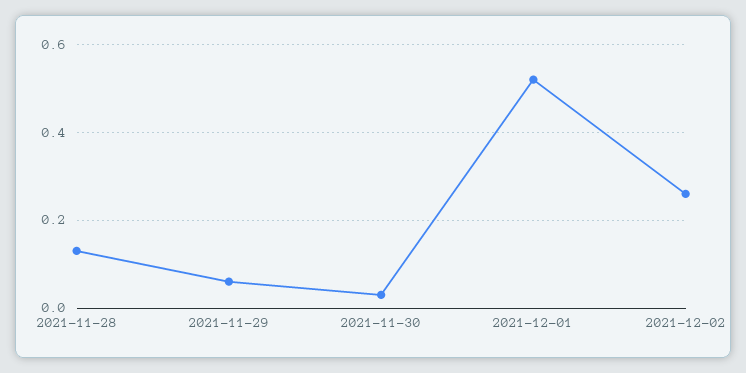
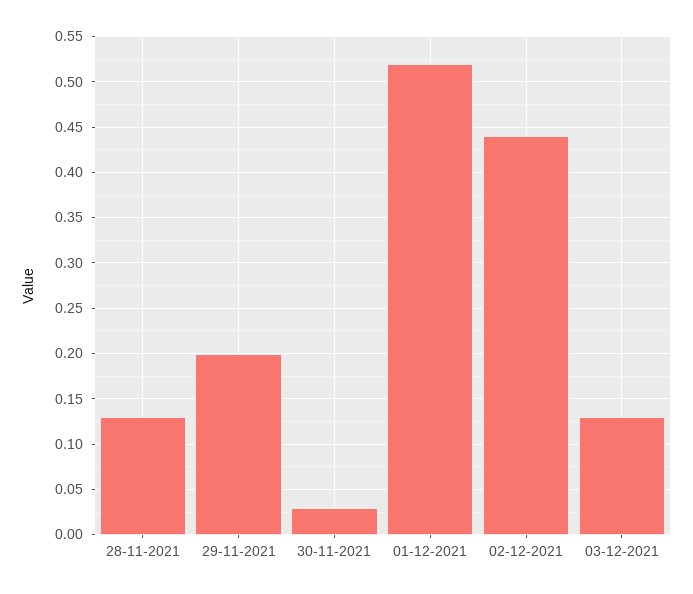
2021-11-29: 0.05 -> 0.2
2021-12-02: 0.25 -> 0.44
03-12-2021: none -> 0.13

